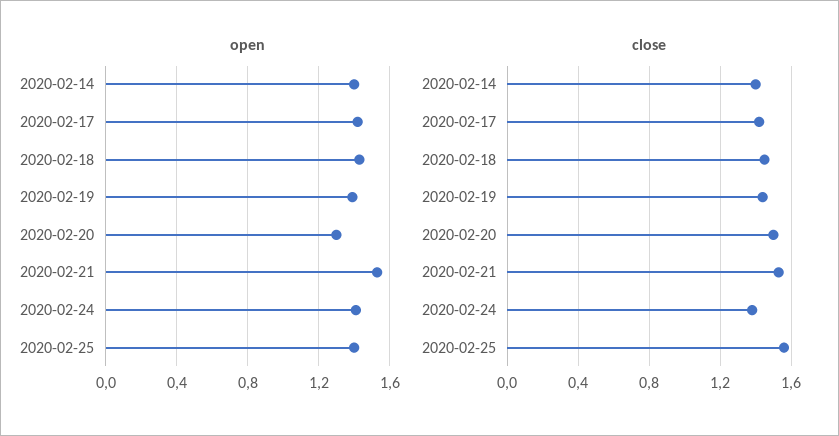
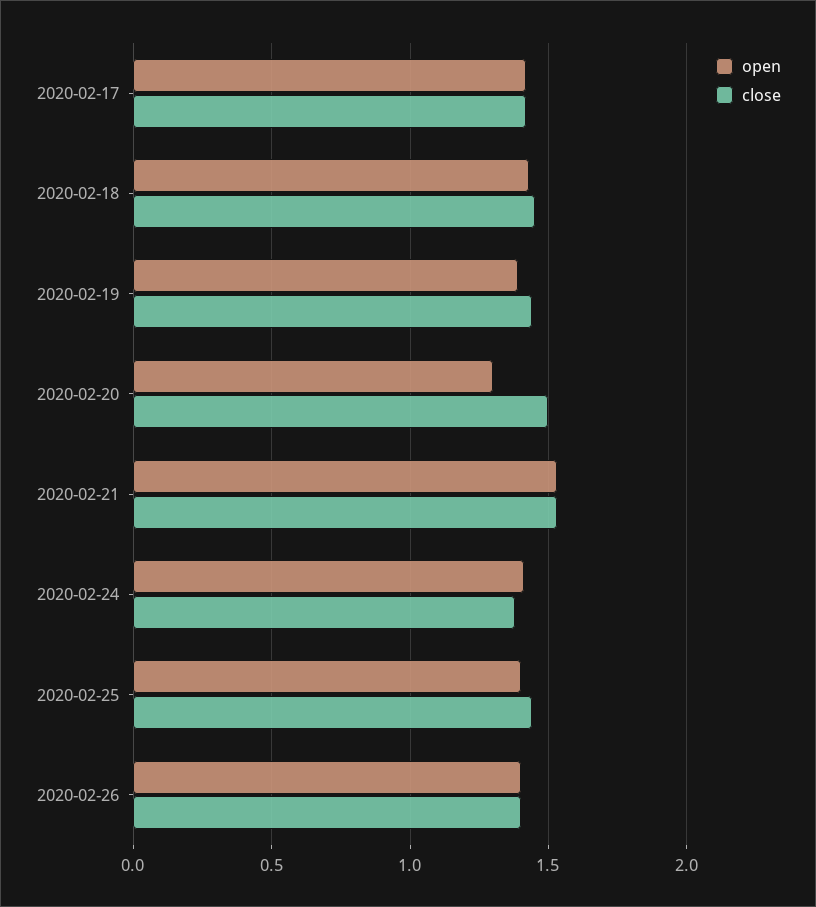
open, 2020-02-14: 1.4 -> none
close, 2020-02-14: 1.4 -> none
close, 2020-02-25: 1.55 -> 1.45
open, 2020-02-26: none -> 1.4
close, 2020-02-26: none -> 1.4

